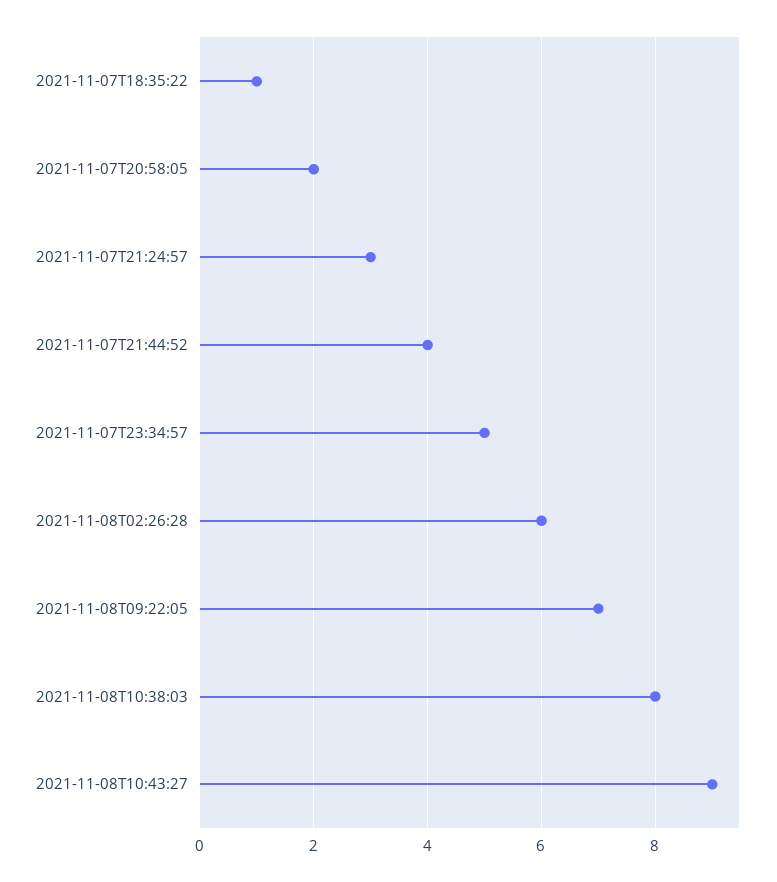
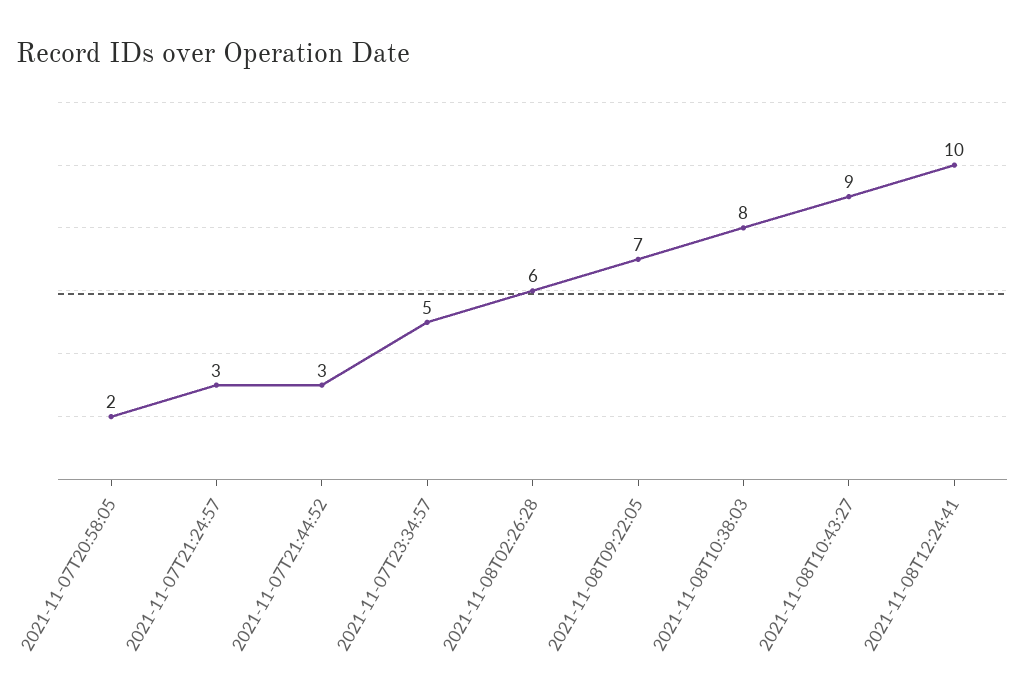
2021-11-07T18:35:22: 1 -> none
2021-11-07T21:44:52: 4 -> 3
2021-11-08T12:24:41: none -> 10

